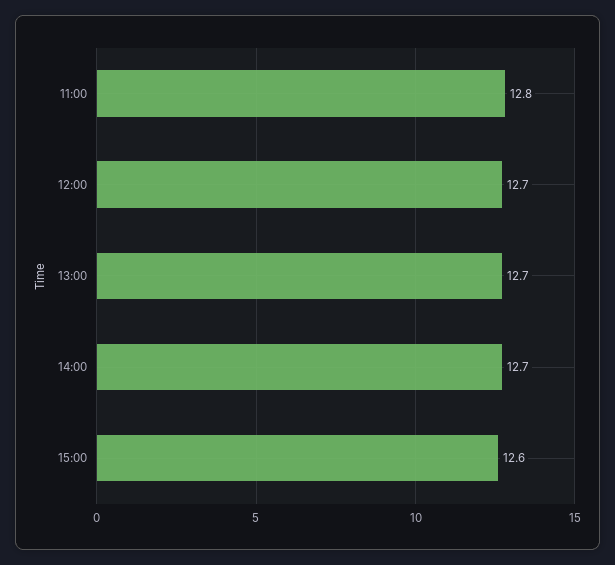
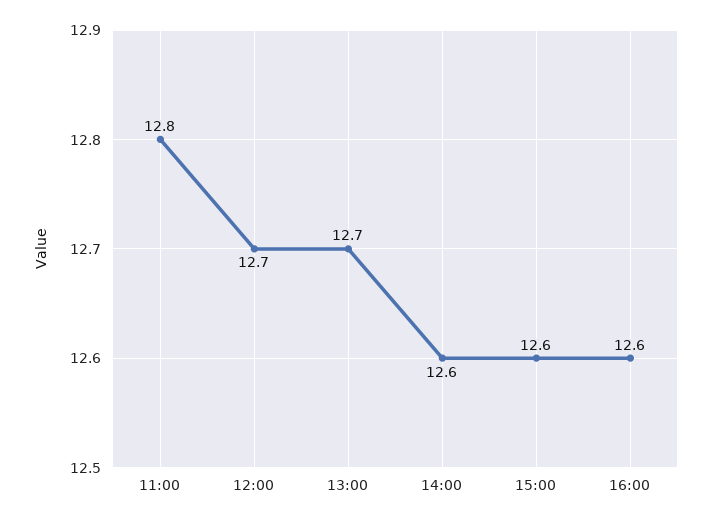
14:00: 12.7 -> 12.6
16:00: none -> 12.6

